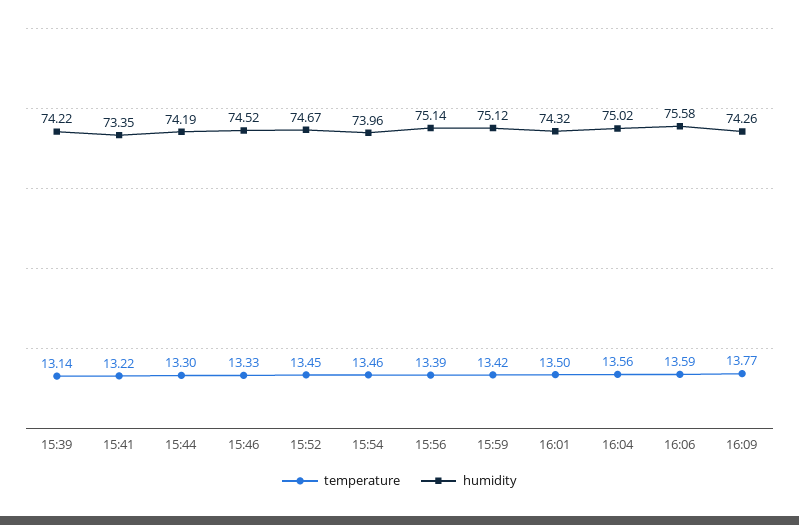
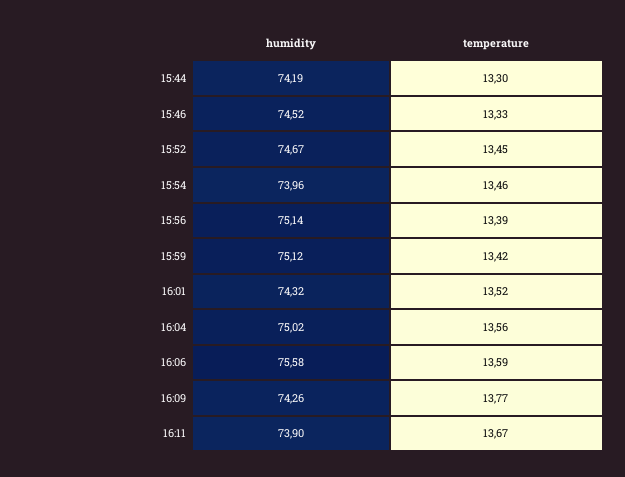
temperature, 15:39: 13.14 -> none
humidity, 15:39: 74.22 -> none
temperature, 15:41: 13.22 -> none
humidity, 15:41: 73.35 -> none
temperature, 16:01: 13.5 -> 13.52
humidity, 16:11: none -> 73.9
temperature, 16:11: none -> 13.67

